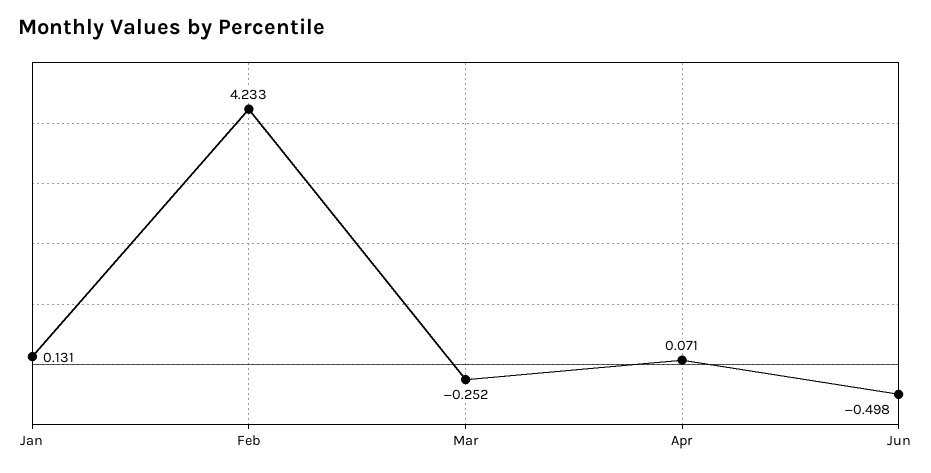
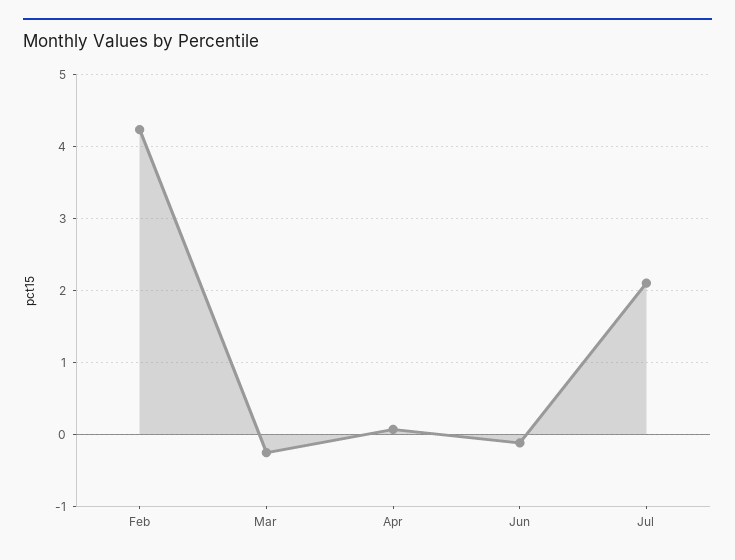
Jan: 0.131 -> none
Jun: -0.498 -> -0.1
Jul: none -> 2.1

